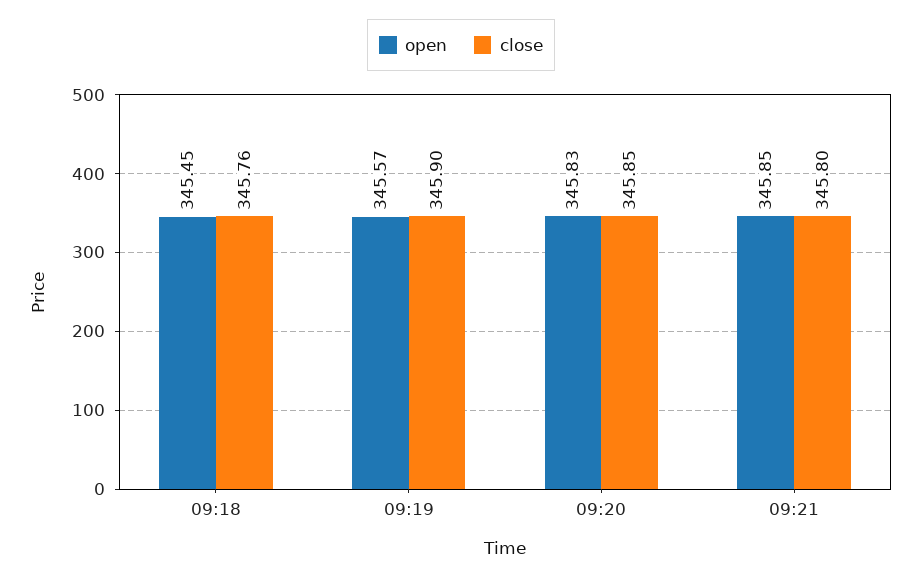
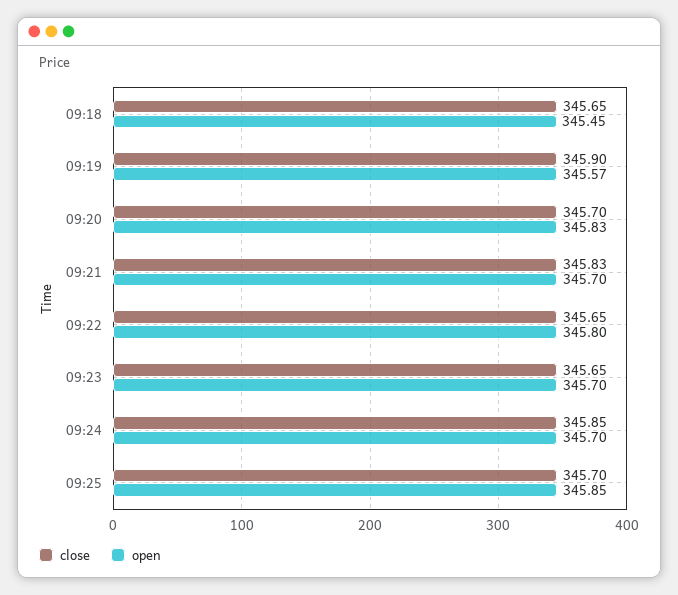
close, 09:18: 345.76 -> 345.65
close, 09:20: 345.85 -> 345.7
open, 09:21: 345.85 -> 345.7
close, 09:21: 345.8 -> 345.83
close, 09:22: none -> 345.65
open, 09:22: none -> 345.8
close, 09:23: none -> 345.65
open, 09:23: none -> 345.7
close, 09:24: none -> 345.85
open, 09:24: none -> 345.7
close, 09:25: none -> 345.7
open, 09:25: none -> 345.85

